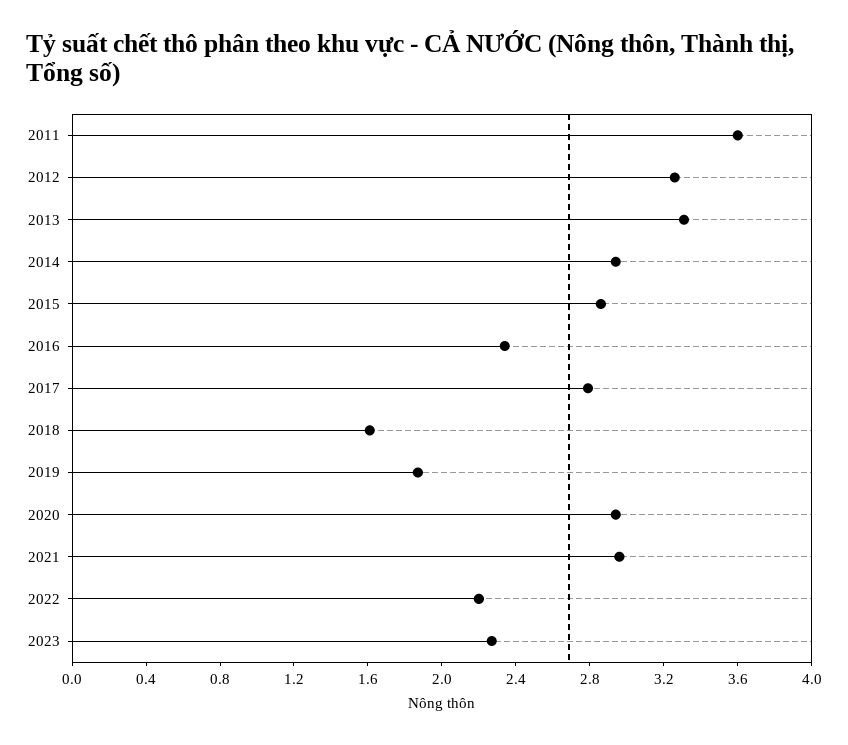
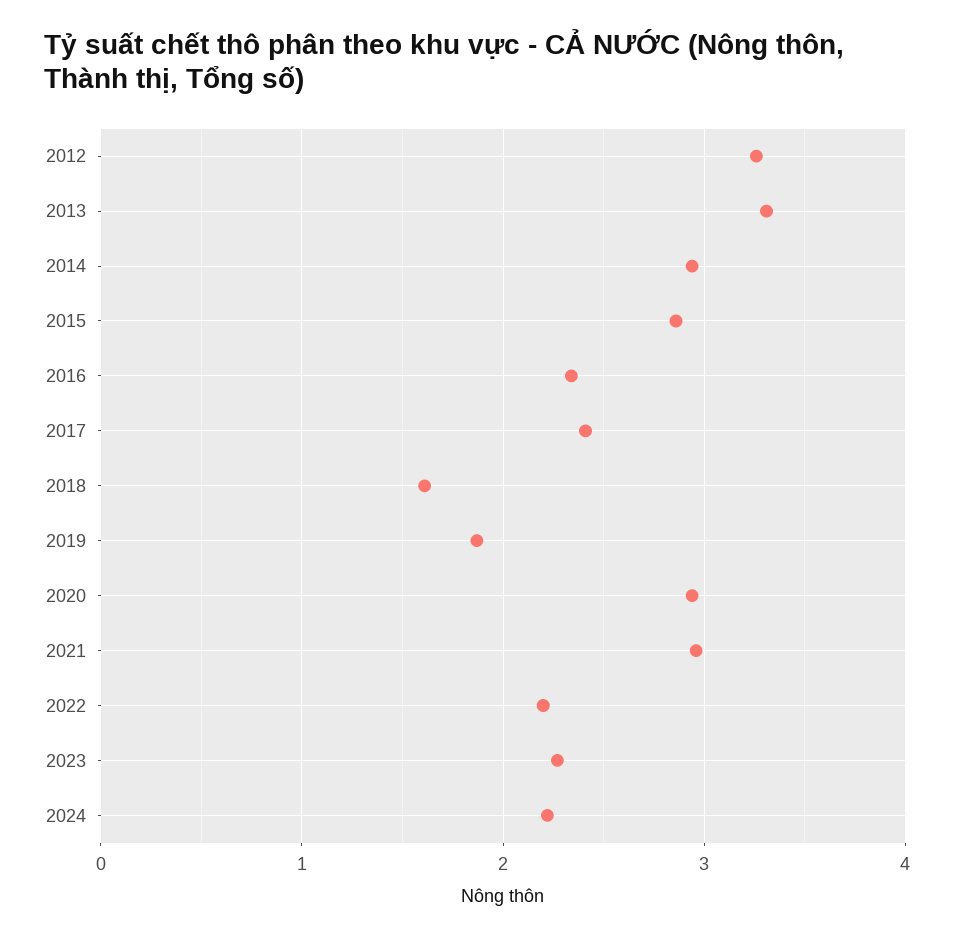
2011: 3.6 -> none
2017: 2.8 -> 2.4
2024: none -> 2.2

